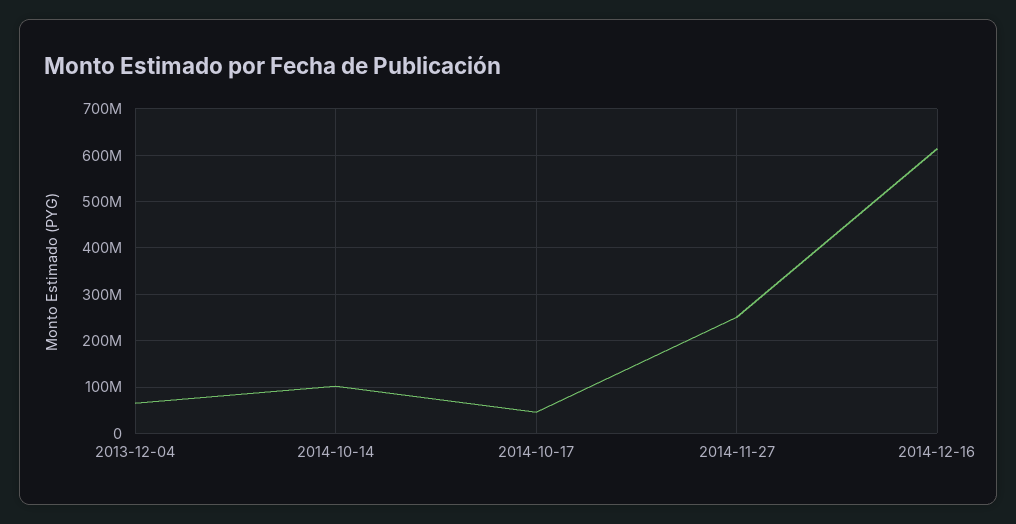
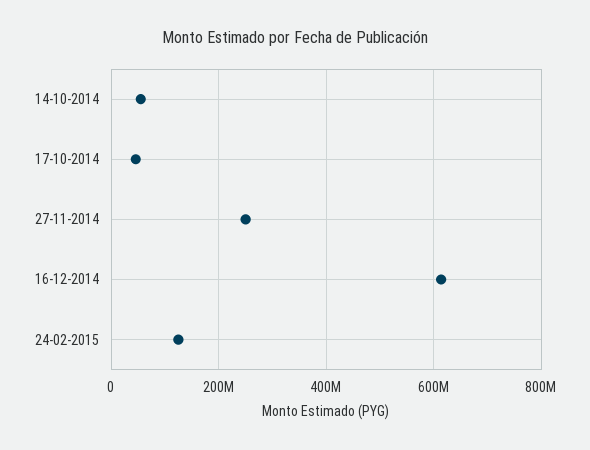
2013-12-04: 60000000 -> none
2014-10-14: 100000000 -> 60000000
24-02-2015: none -> 120000000

